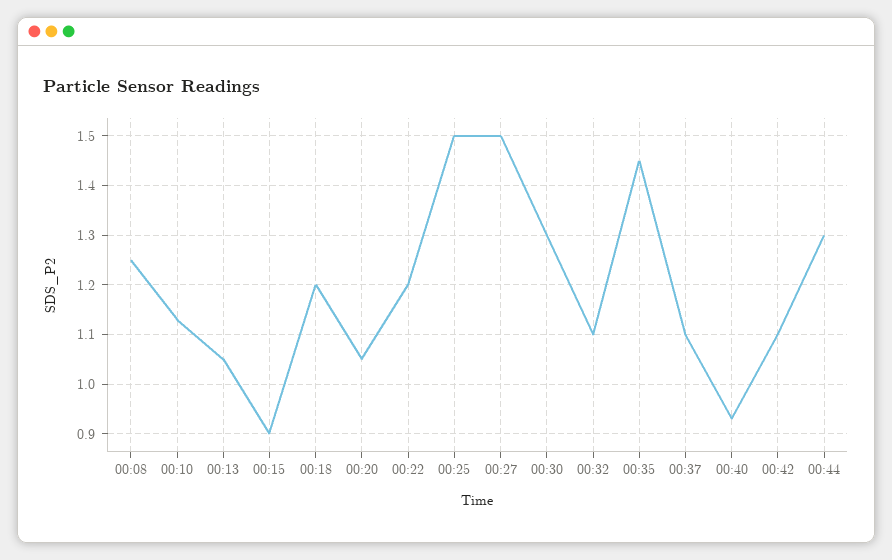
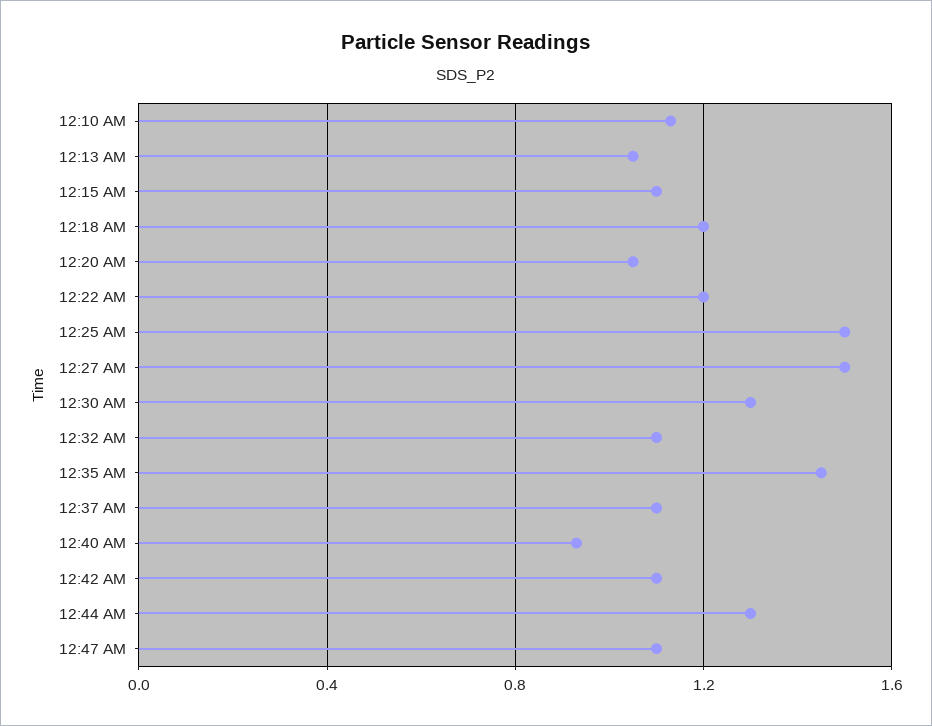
00:08: 1.25 -> none
00:15: 0.9 -> 1.1
12:47 AM: none -> 1.1

